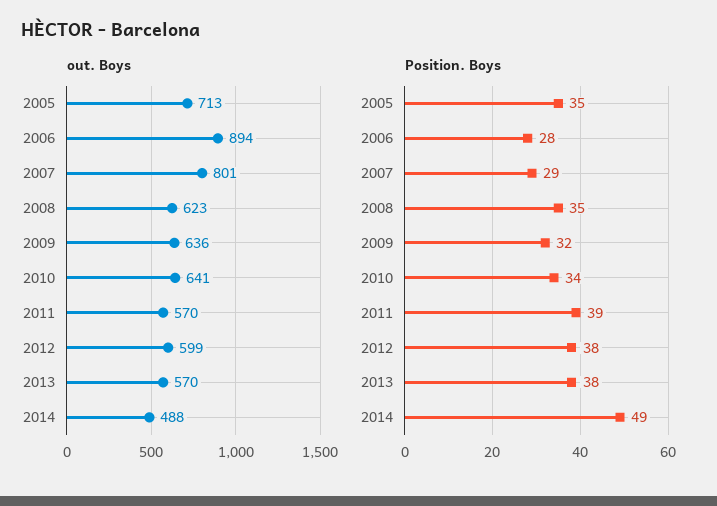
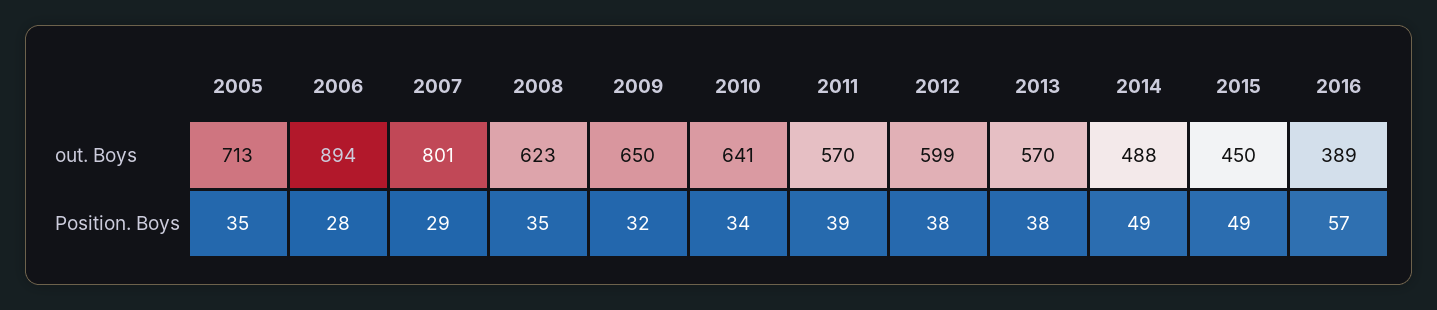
out. Boys, 2009: 636 -> 650
out. Boys, 2015: none -> 450
out. Boys, 2016: none -> 389
Position. Boys, 2015: none -> 49
Position. Boys, 2016: none -> 57

